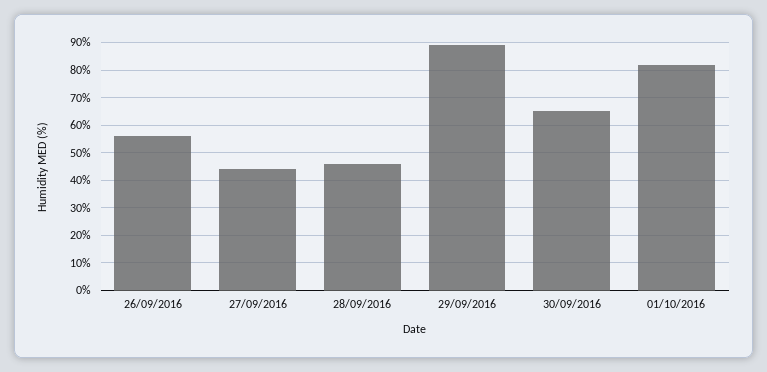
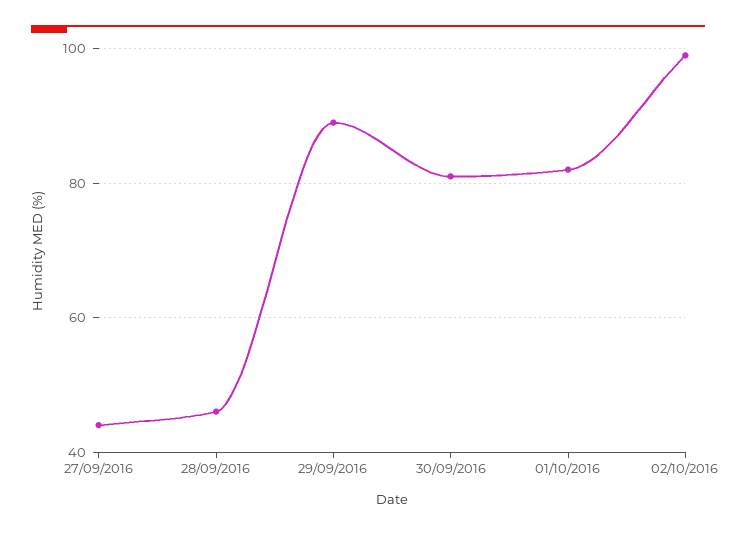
26/09/2016: 55 -> none
30/09/2016: 65 -> 80
02/10/2016: none -> 100

